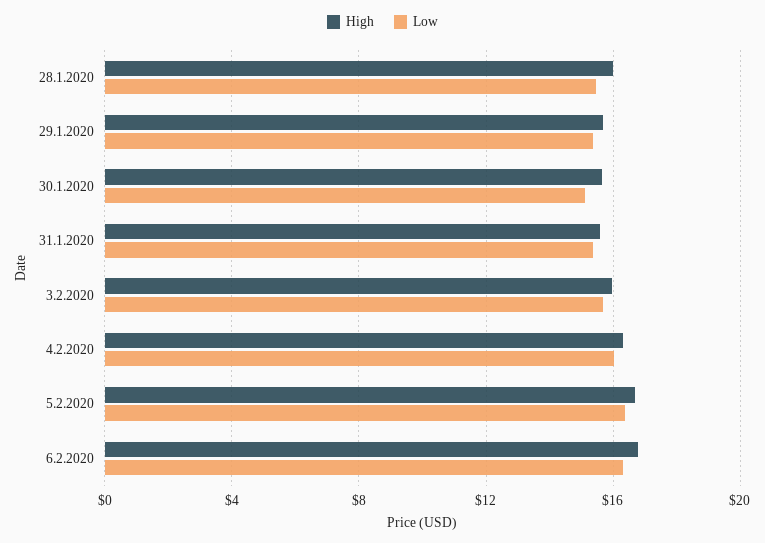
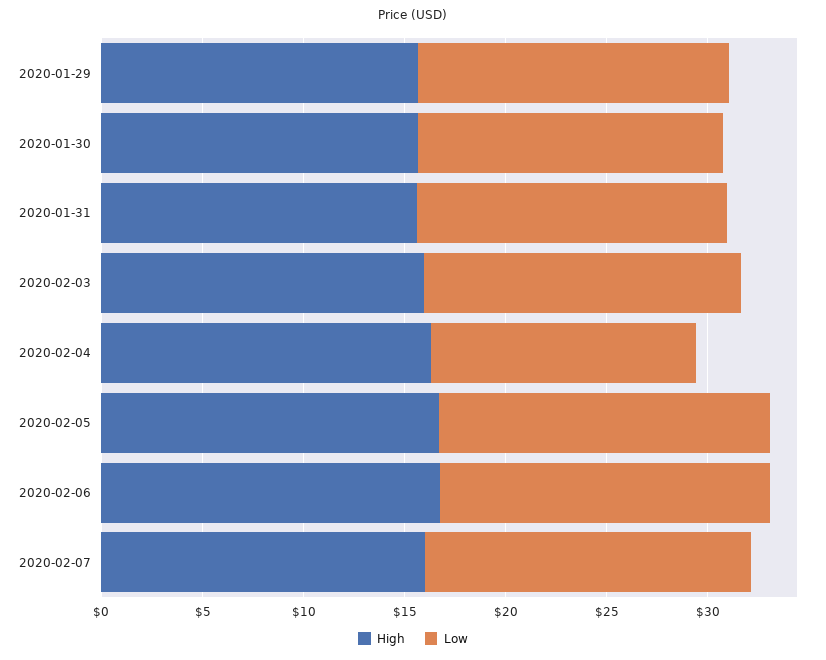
High, 28.1.2020: 16 -> none
Low, 28.1.2020: 15.5 -> none
Low, 4.2.2020: 16 -> 13
High, 2020-02-07: none -> 16
Low, 2020-02-07: none -> 16

